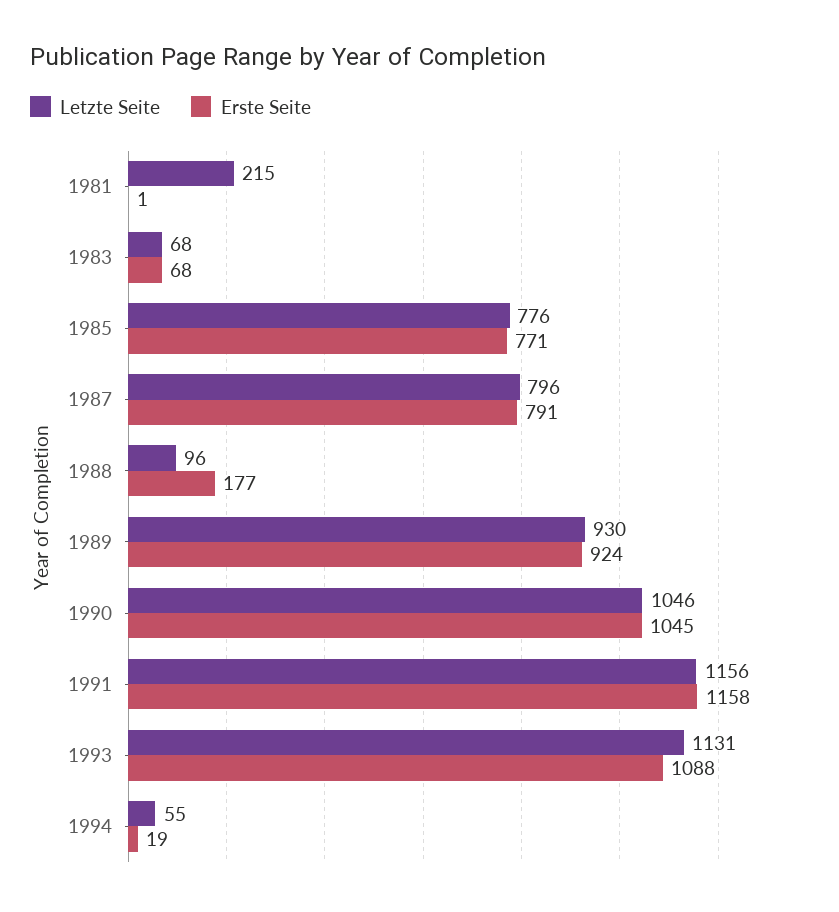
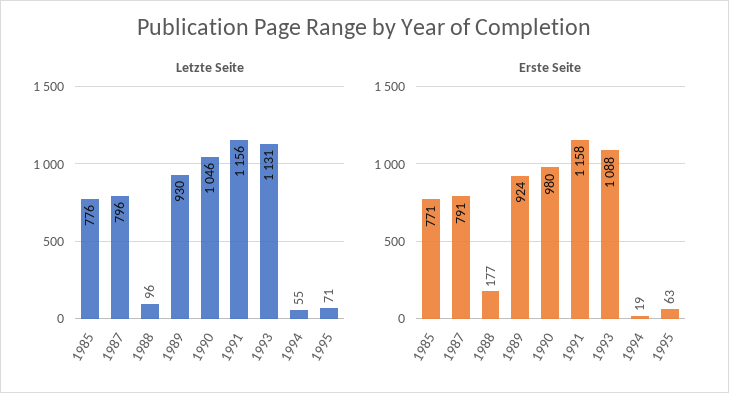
Letzte Seite, 1981: 215 -> none
Erste Seite, 1981: 1 -> none
Letzte Seite, 1983: 68 -> none
Erste Seite, 1983: 68 -> none
Erste Seite, 1990: 1045 -> 980
Letzte Seite, 1995: none -> 71
Erste Seite, 1995: none -> 63

